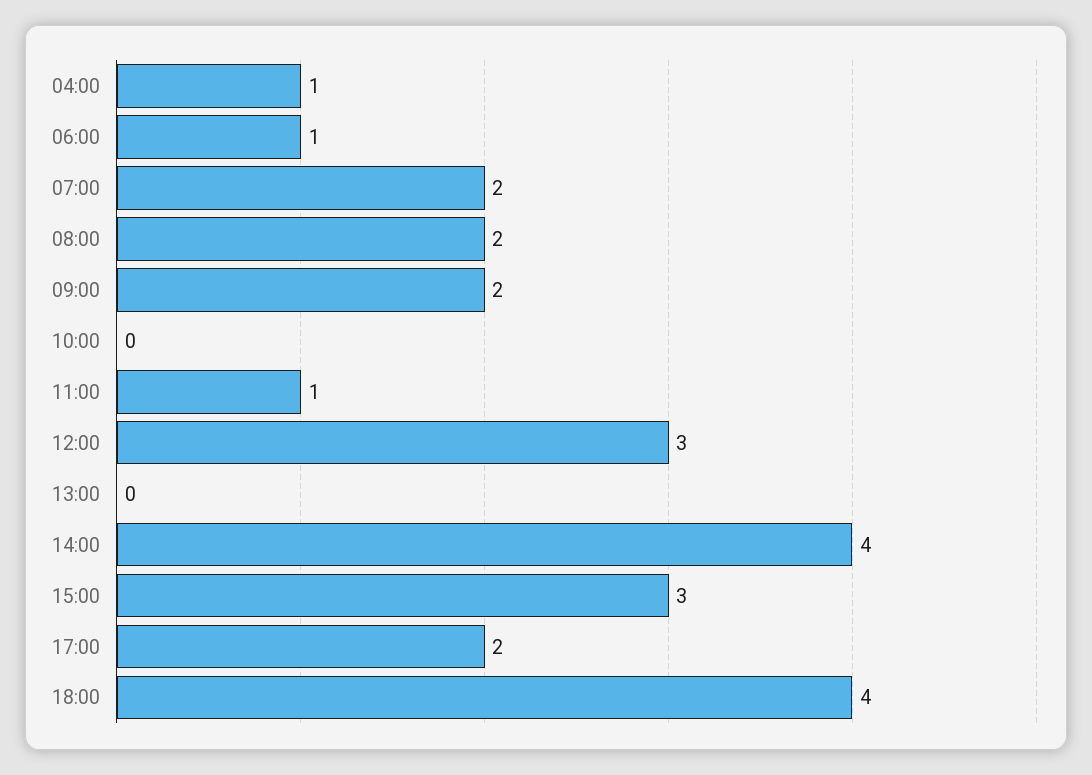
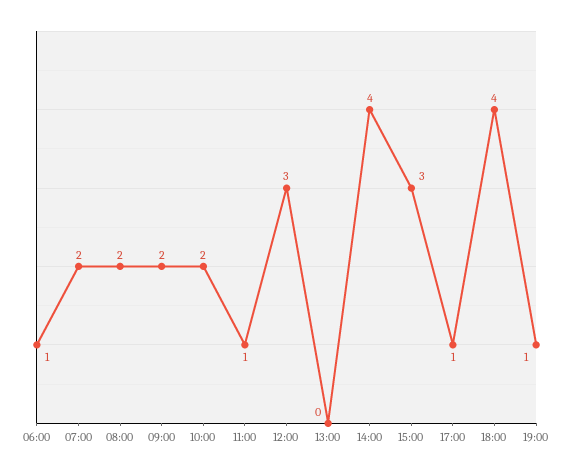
04:00: 1 -> none
10:00: 0 -> 2
17:00: 2 -> 1
19:00: none -> 1

